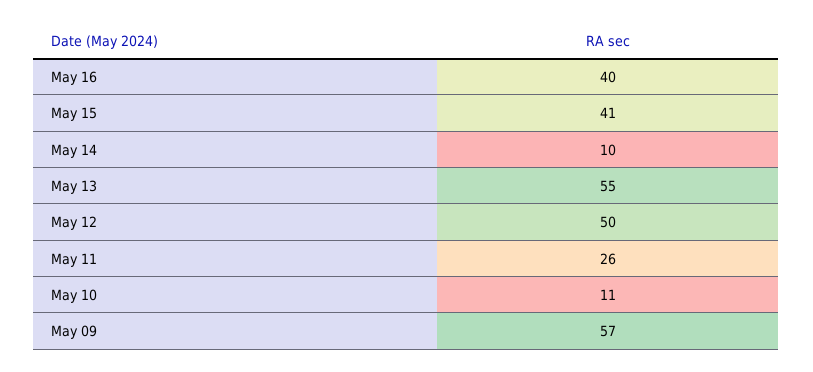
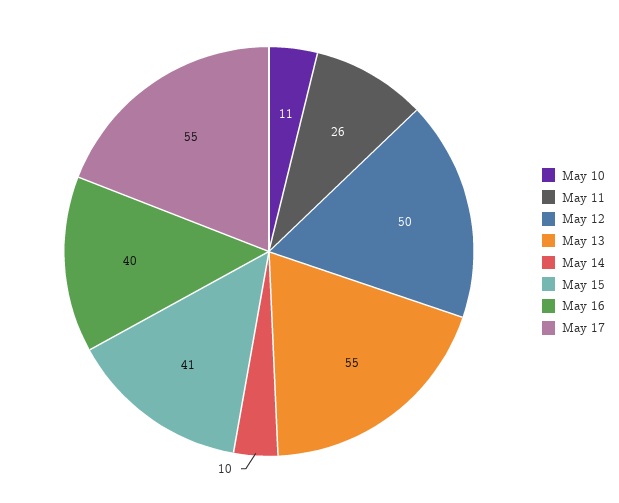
May 09: 57 -> none
May 17: none -> 55

